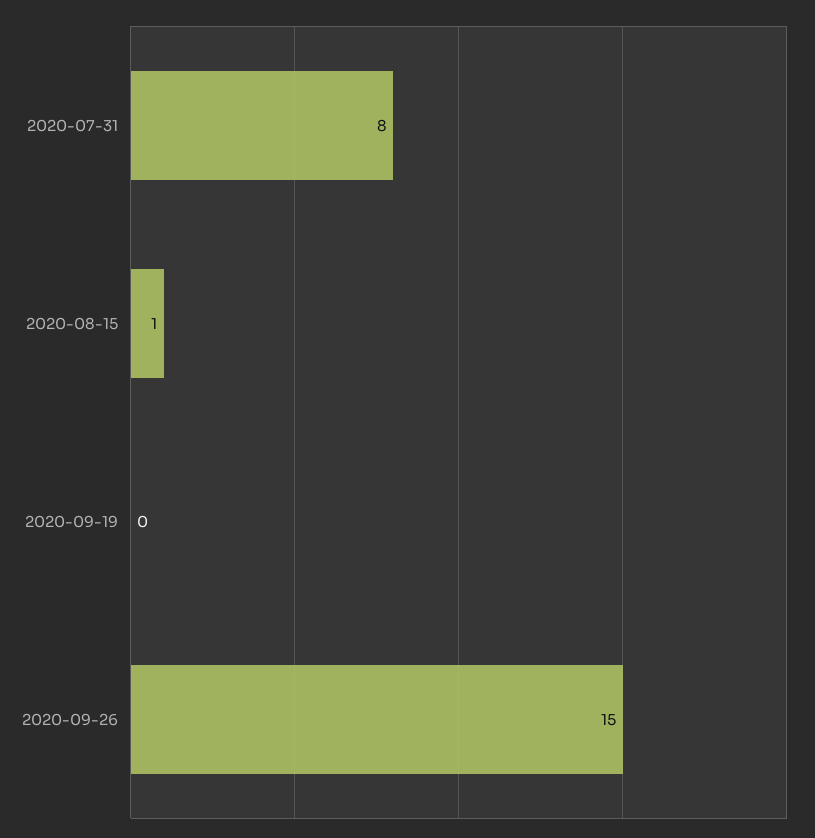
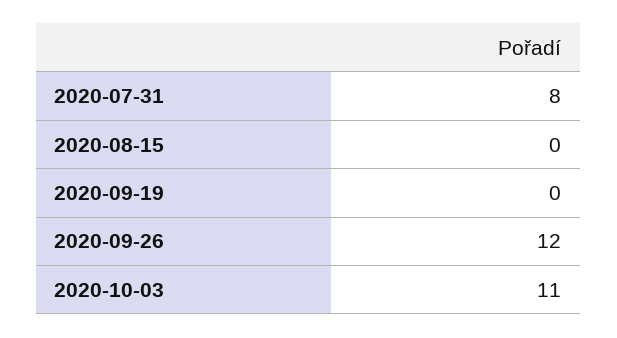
2020-08-15: 1 -> 0
2020-09-26: 15 -> 12
2020-10-03: none -> 11

